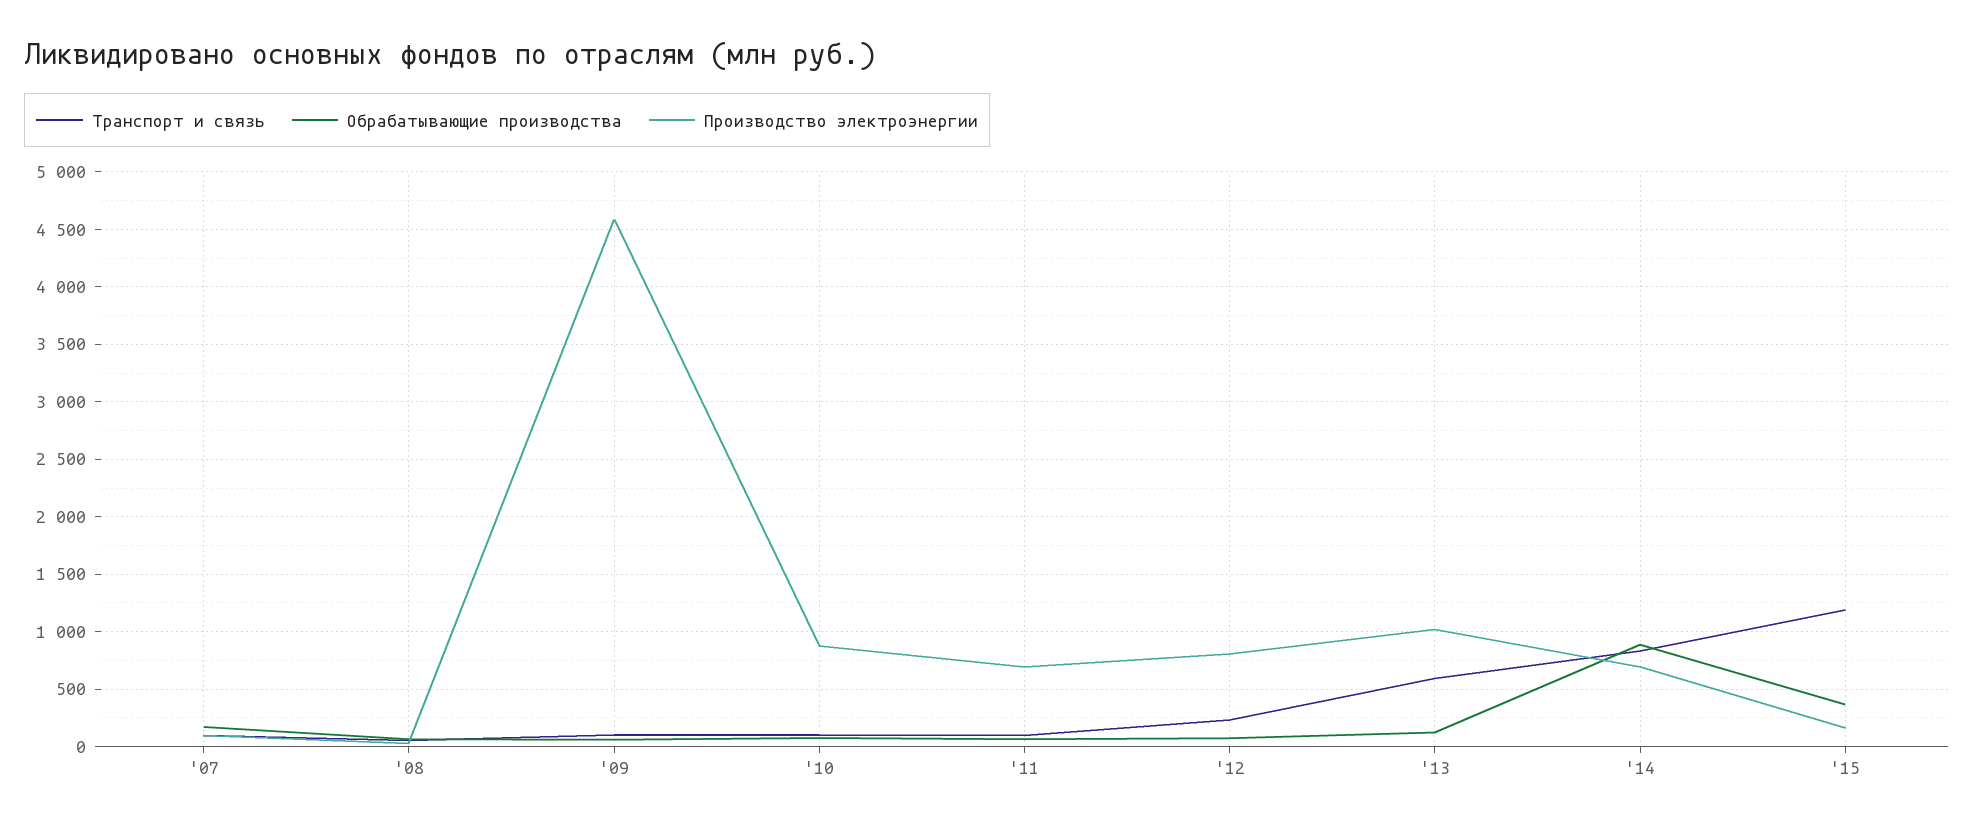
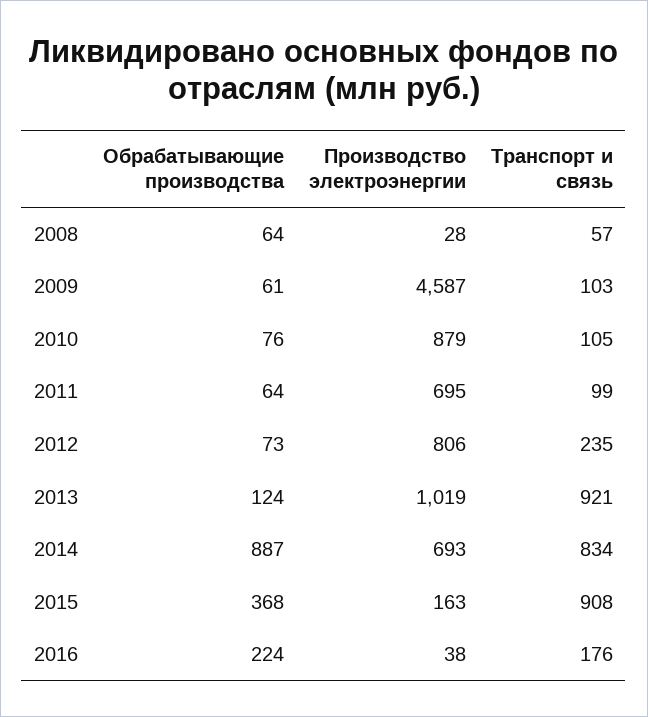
Транспорт и связь, '07: 100 -> none
Обрабатывающие производства, '07: 200 -> none
Производство электроэнергии, '07: 100 -> none
Транспорт и связь, '13: 600 -> 921
Транспорт и связь, '15: 1200 -> 908
Обрабатывающие производства, 2016: none -> 224
Производство электроэнергии, 2016: none -> 38
Транспорт и связь, 2016: none -> 176

